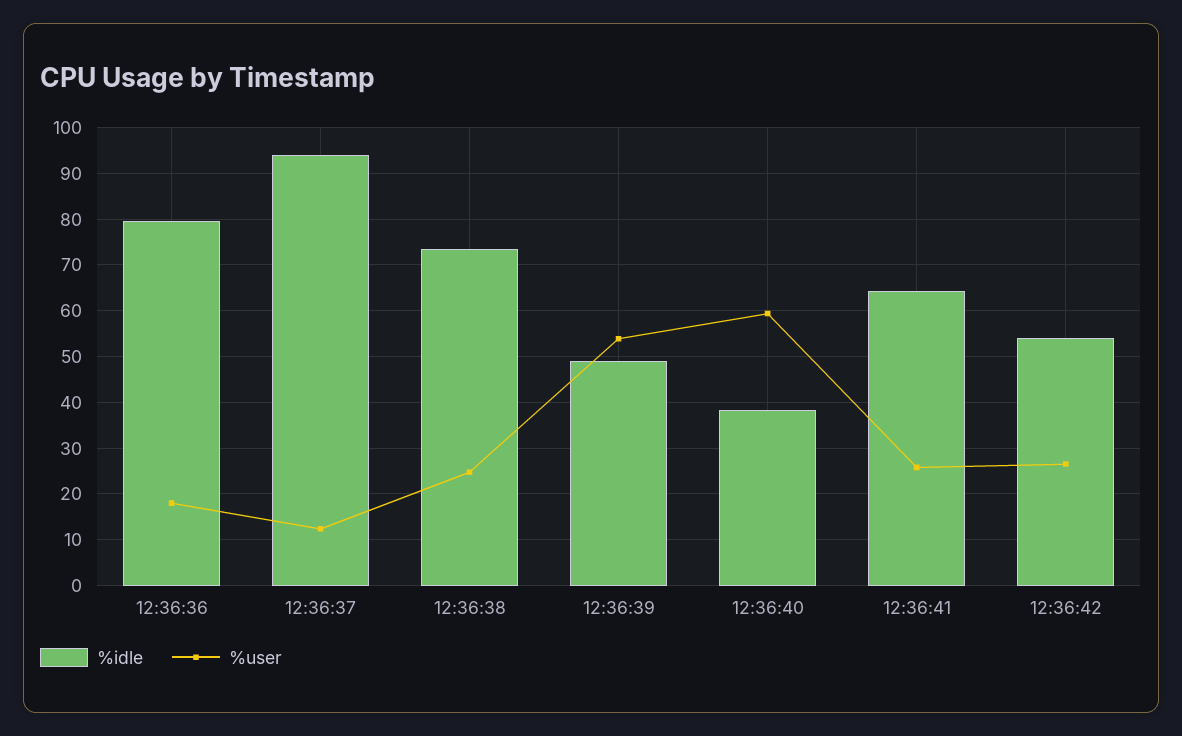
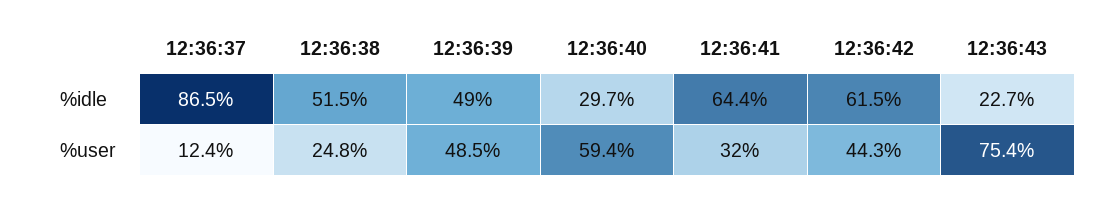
%idle, 12:36:36: 80 -> none
%user, 12:36:36: 18 -> none
%idle, 12:36:37: 94 -> 86.5
%idle, 12:36:38: 74 -> 51.5
%user, 12:36:39: 54 -> 48.5
%idle, 12:36:40: 38 -> 29.7
%user, 12:36:41: 26 -> 32
%idle, 12:36:42: 54 -> 61.5
%user, 12:36:42: 26 -> 44.3
%idle, 12:36:43: none -> 22.7
%user, 12:36:43: none -> 75.4

